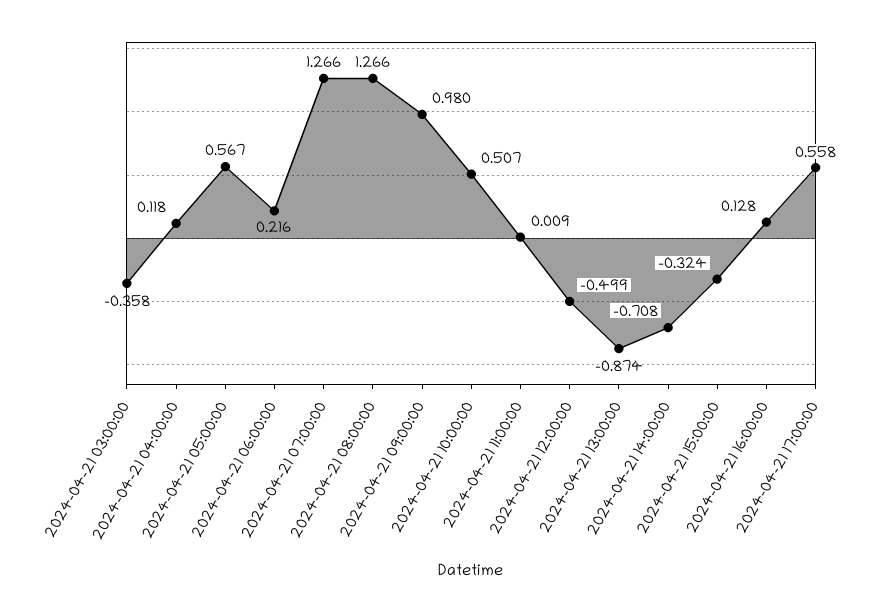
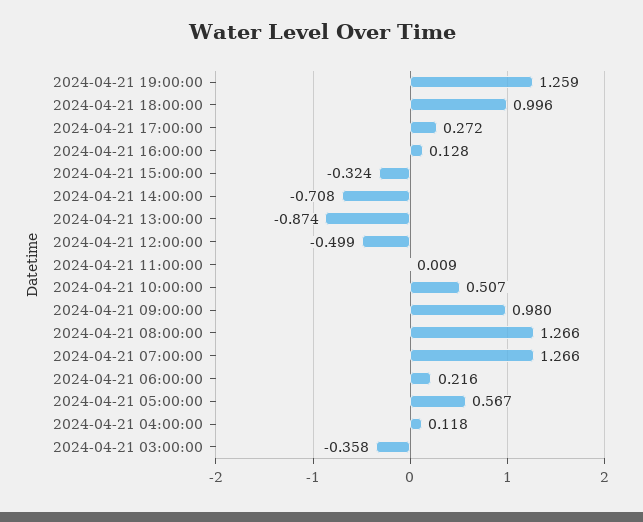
2024-04-21 17:00:00: 0.558 -> 0.272
2024-04-21 19:00:00: none -> 1.259
2024-04-21 18:00:00: none -> 0.996

